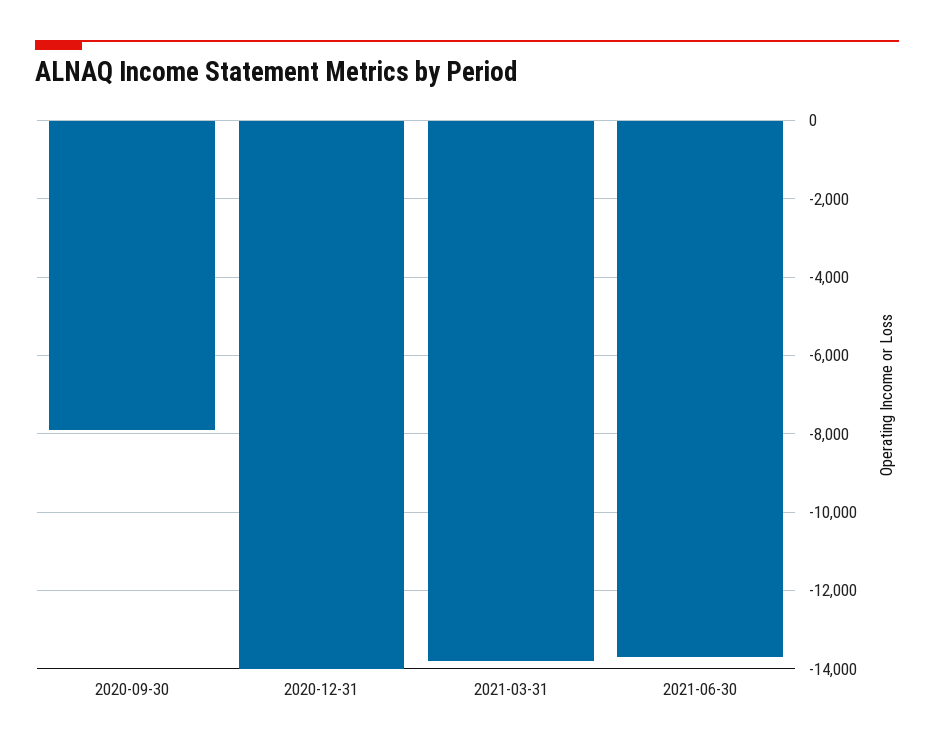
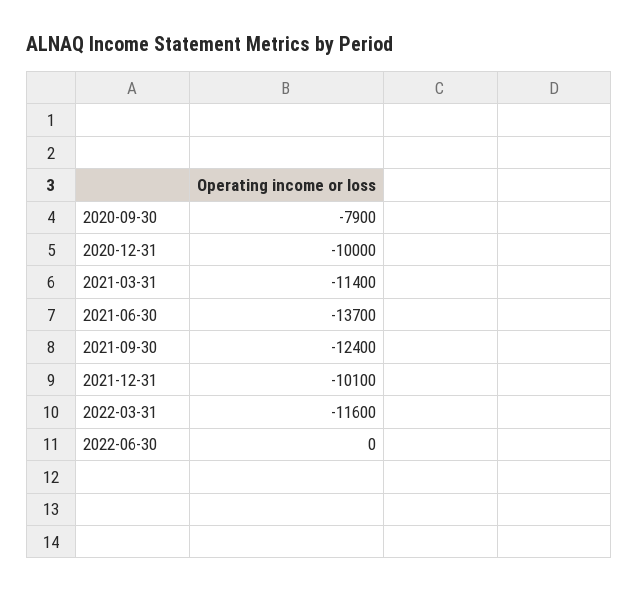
2020-12-31: -14000 -> -10000
2021-03-31: -13800 -> -11400
2021-09-30: none -> -12400
2021-12-31: none -> -10100
2022-03-31: none -> -11600
2022-06-30: none -> 0

